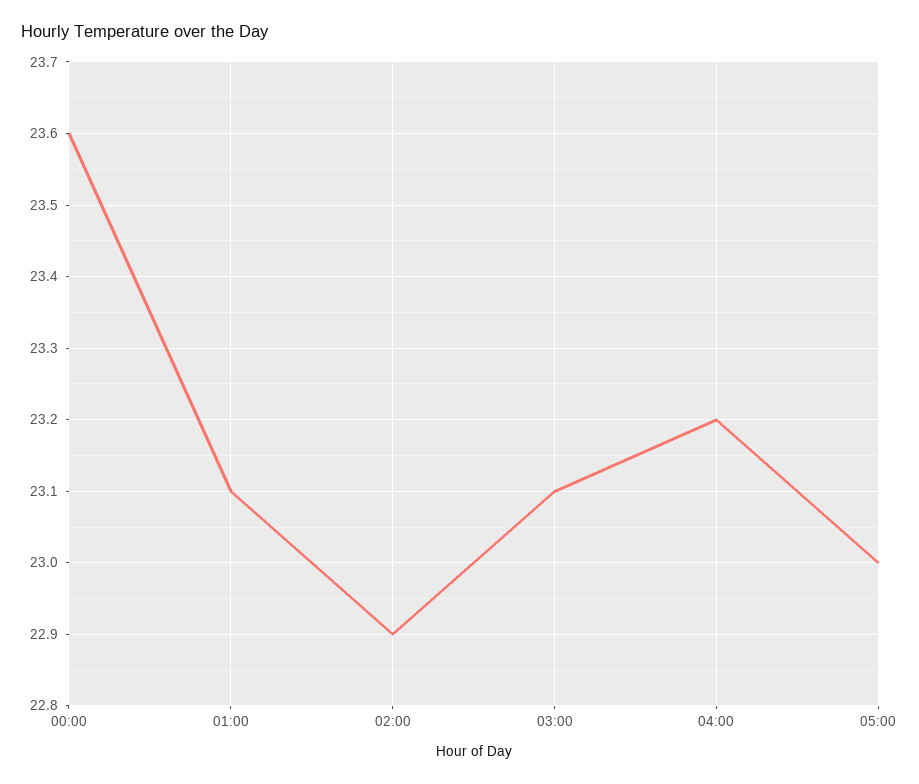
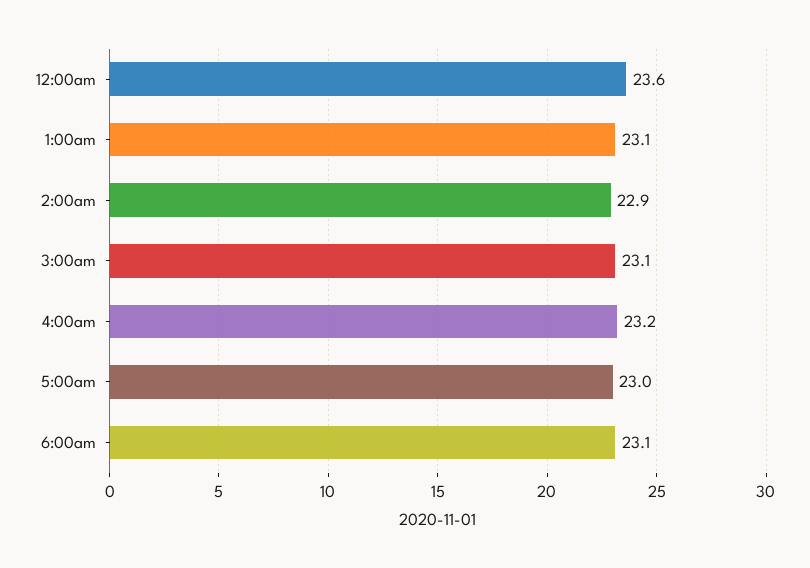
6:00am: none -> 23.1

